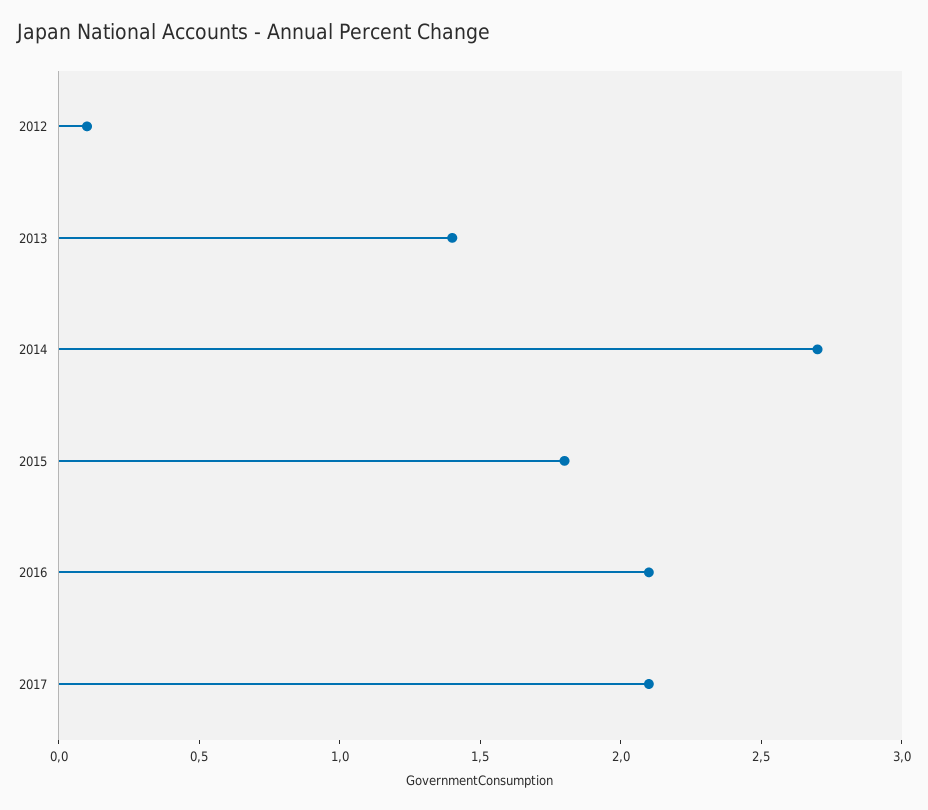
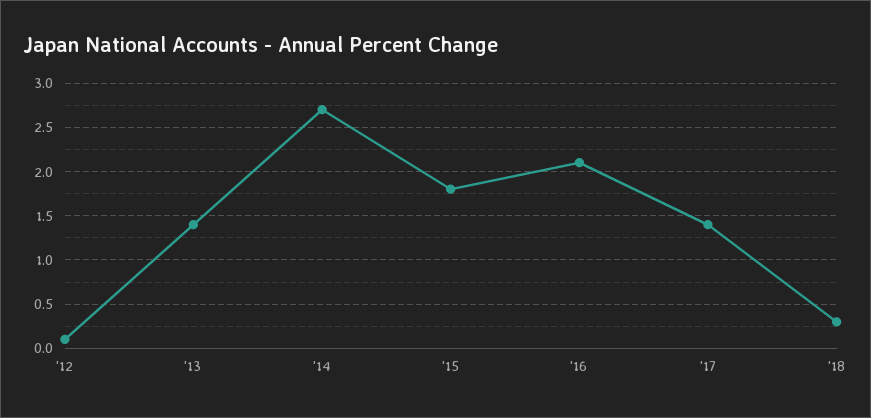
2017: 2.1 -> 1.4
'18: none -> 0.3

